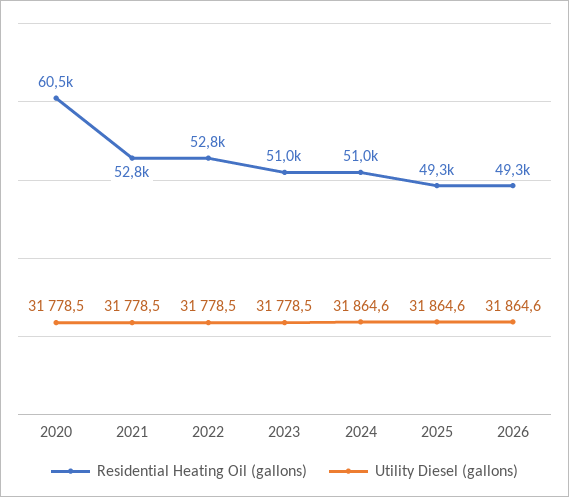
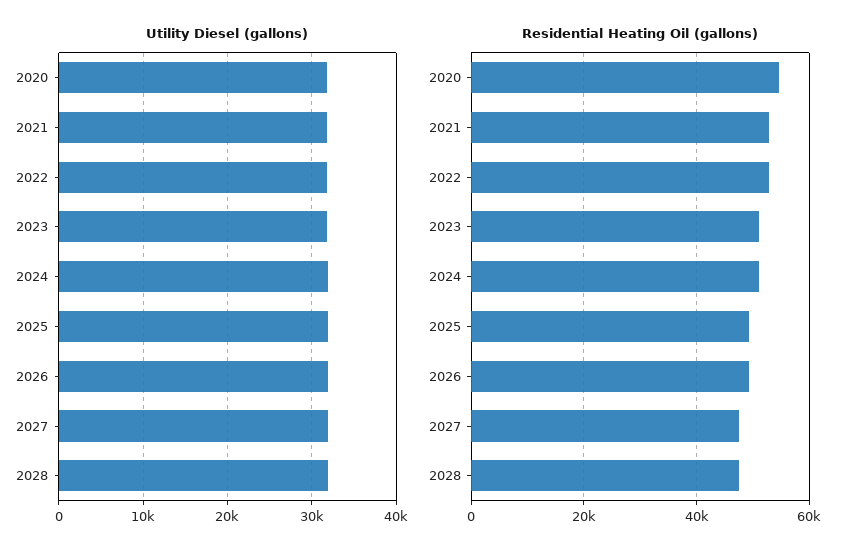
Residential Heating Oil (gallons), 2020: 60500 -> 54000
Utility Diesel (gallons), 2027: none -> 32000
Utility Diesel (gallons), 2028: none -> 32000
Residential Heating Oil (gallons), 2027: none -> 48000
Residential Heating Oil (gallons), 2028: none -> 48000

